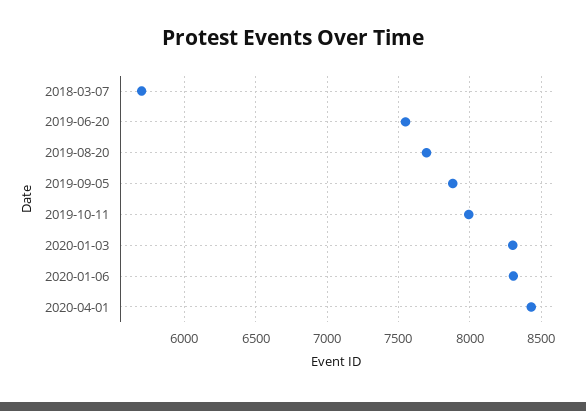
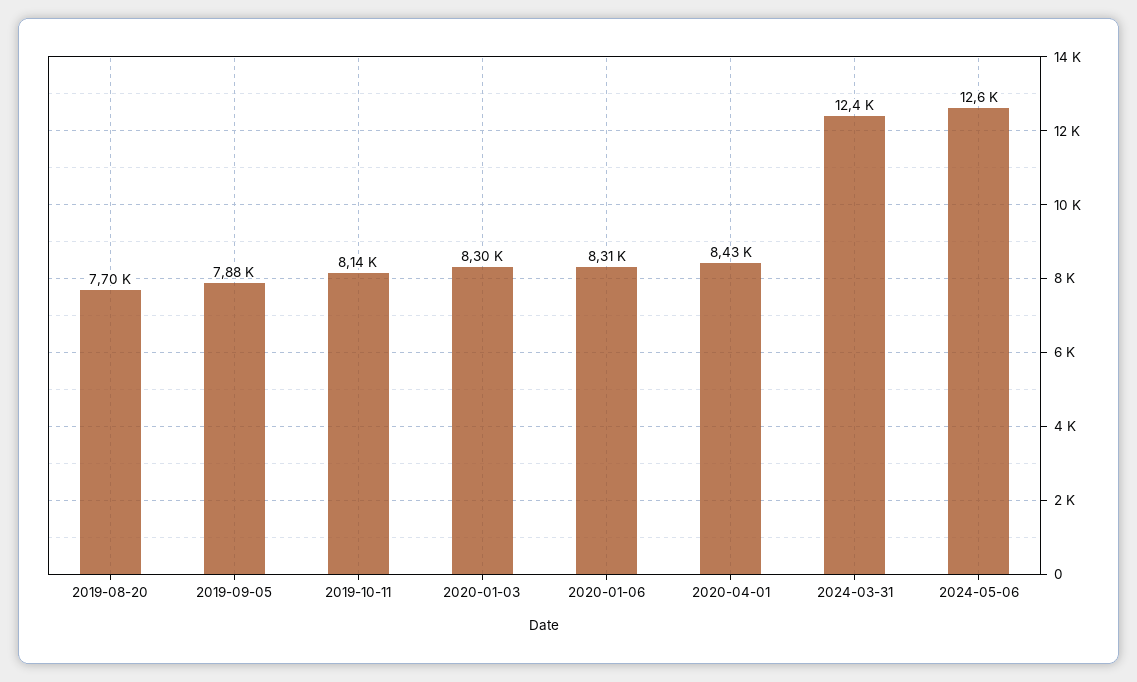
2018-03-07: 5700 -> none
2019-06-20: 7550 -> none
2019-10-11: 8000 -> 8140
2024-03-31: none -> 12400
2024-05-06: none -> 12600

